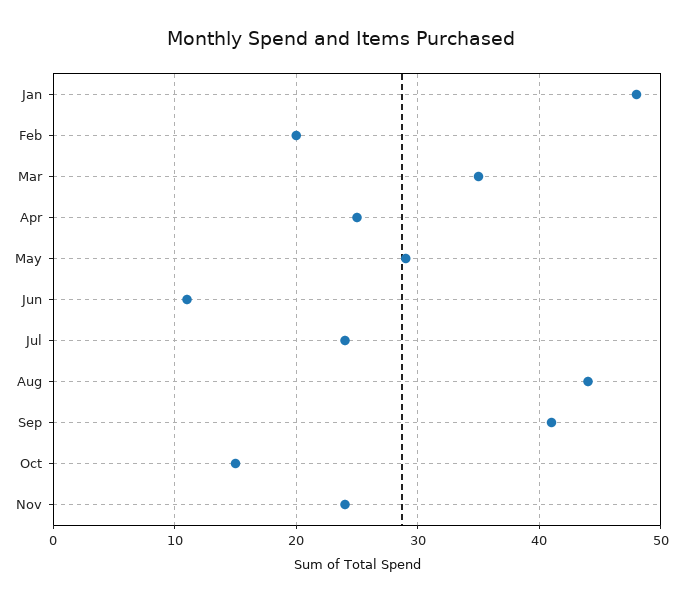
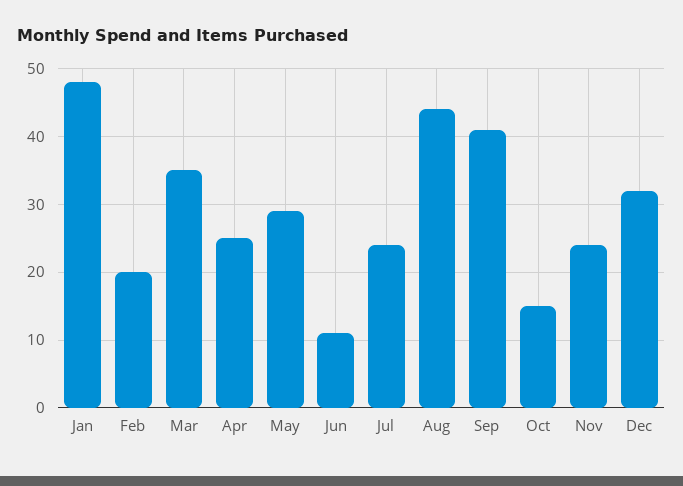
Dec: none -> 32

